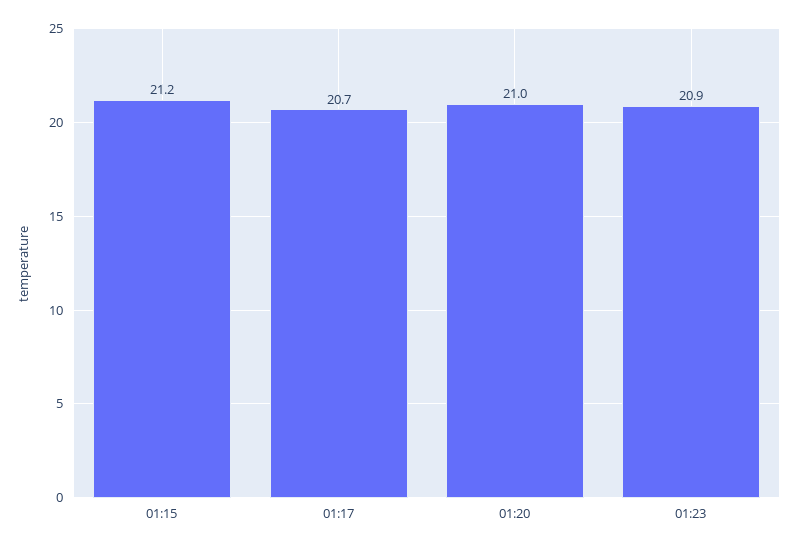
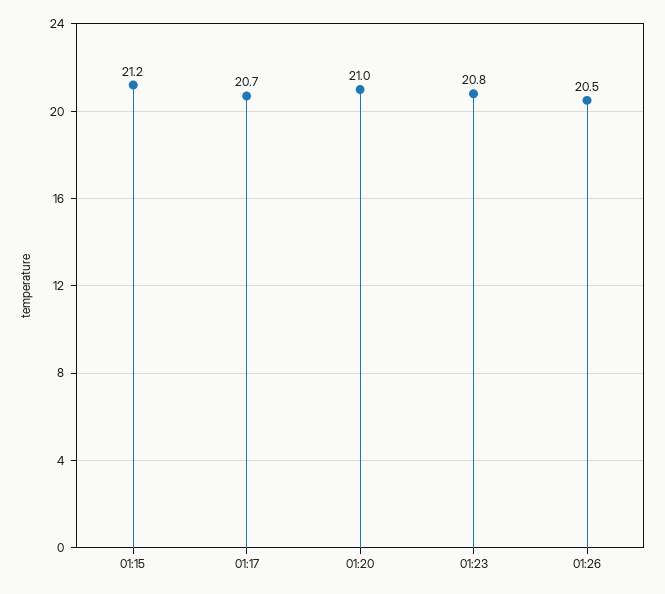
01:23: 20.9 -> 20.8
01:26: none -> 20.5

